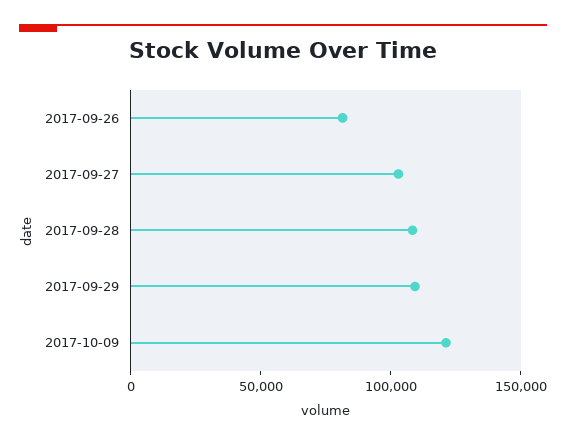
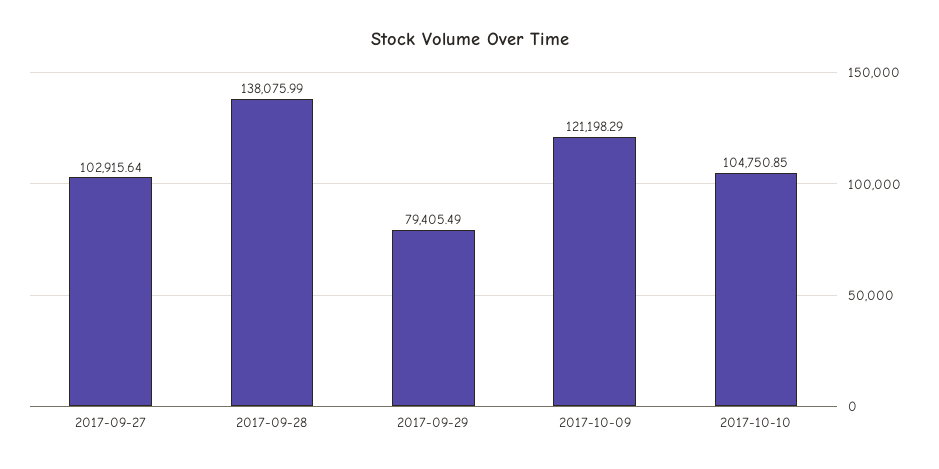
2017-09-26: 80000 -> none
2017-09-28: 110000 -> 138075.99
2017-09-29: 110000 -> 79405.49
2017-10-10: none -> 104750.85

